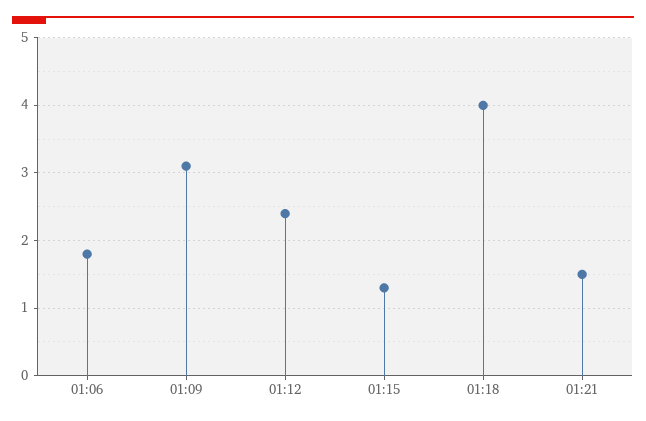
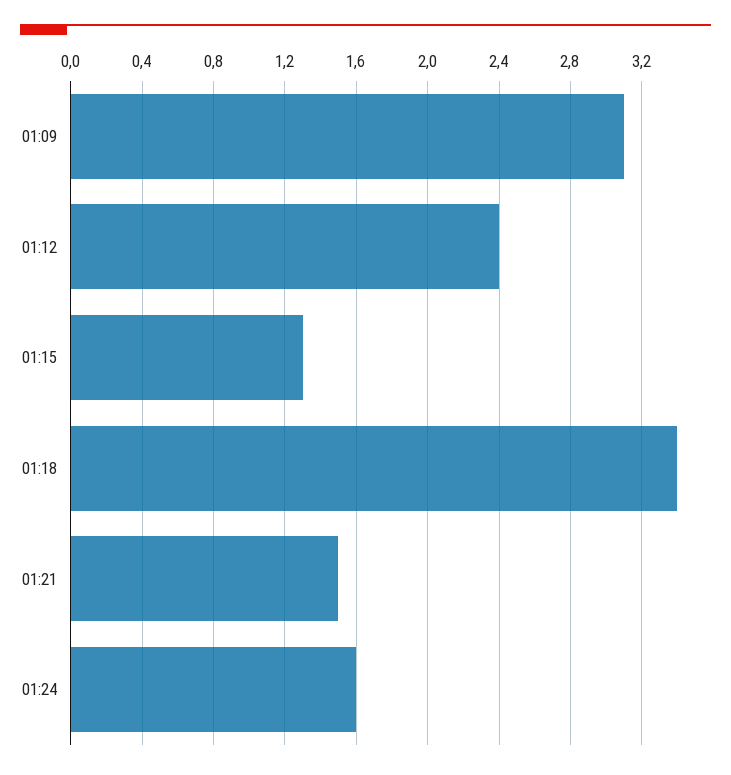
01:06: 1.8 -> none
01:18: 4 -> 3.4
01:24: none -> 1.6

